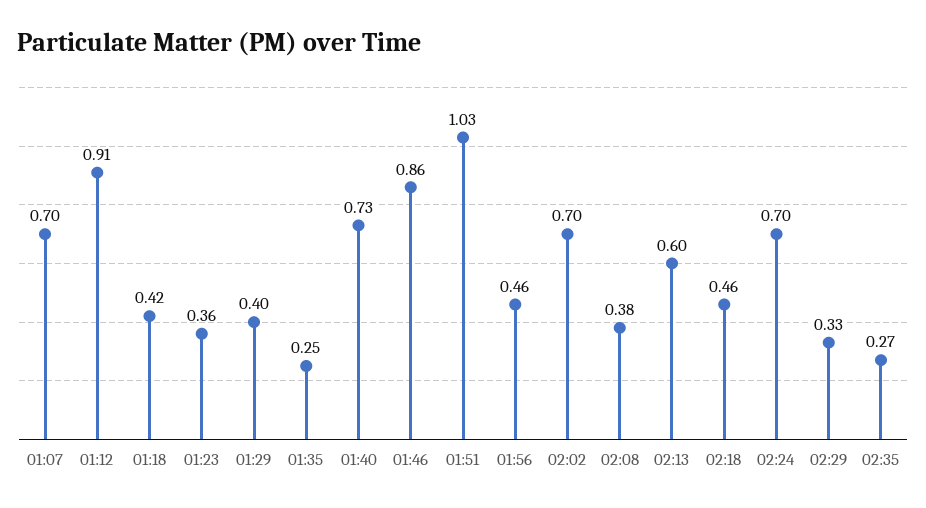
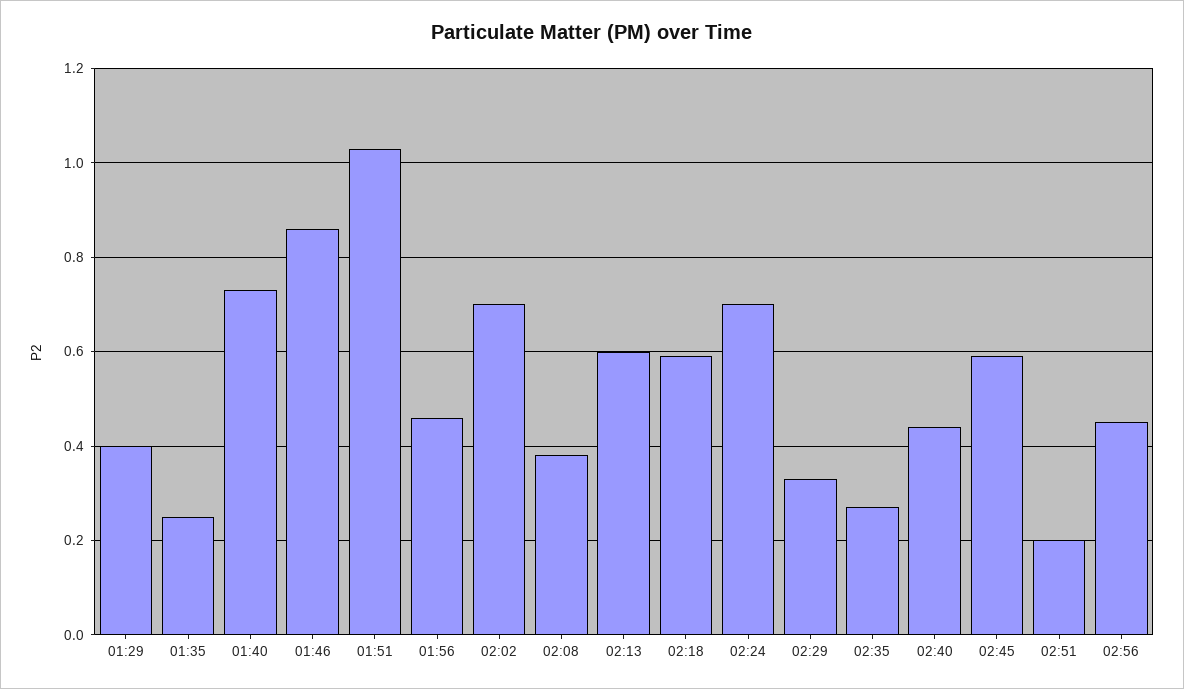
01:07: 0.7 -> none
01:12: 0.91 -> none
01:18: 0.42 -> none
01:23: 0.36 -> none
02:18: 0.46 -> 0.6
02:40: none -> 0.45
02:45: none -> 0.6
02:51: none -> 0.2
02:56: none -> 0.45

